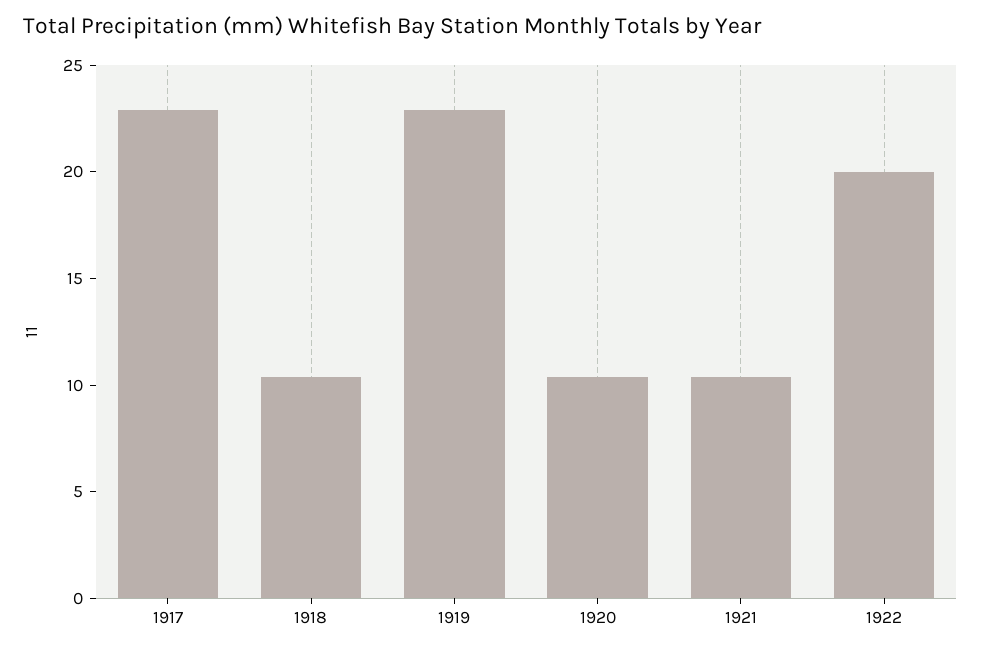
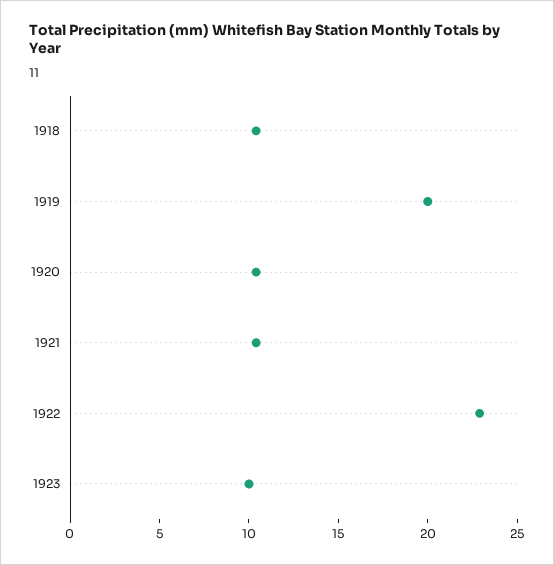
1917: 23 -> none
1919: 23 -> 20
1922: 20 -> 23
1923: none -> 10

